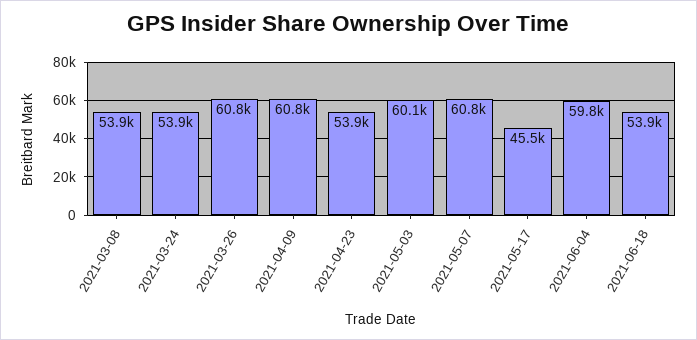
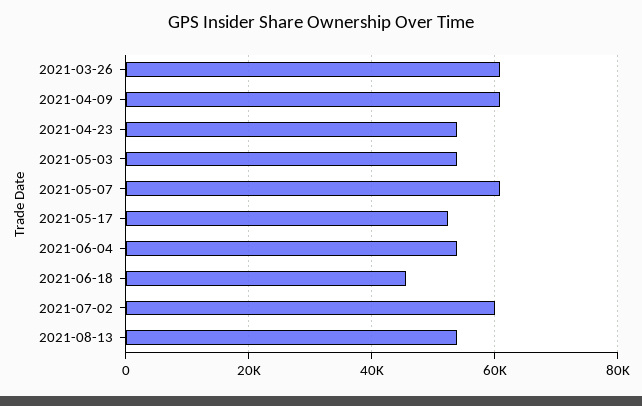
2021-03-08: 53900 -> none
2021-03-24: 53900 -> none
2021-05-03: 60100 -> 54000
2021-05-17: 45500 -> 52000
2021-06-04: 59800 -> 54000
2021-06-18: 53900 -> 46000
2021-07-02: none -> 60000
2021-08-13: none -> 54000

